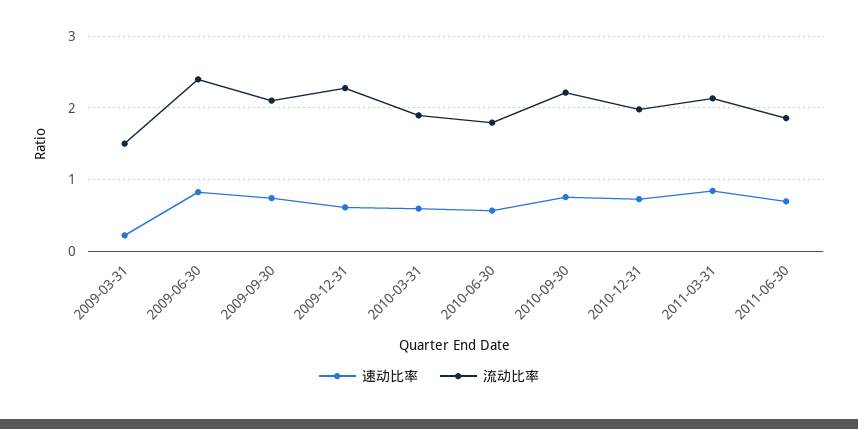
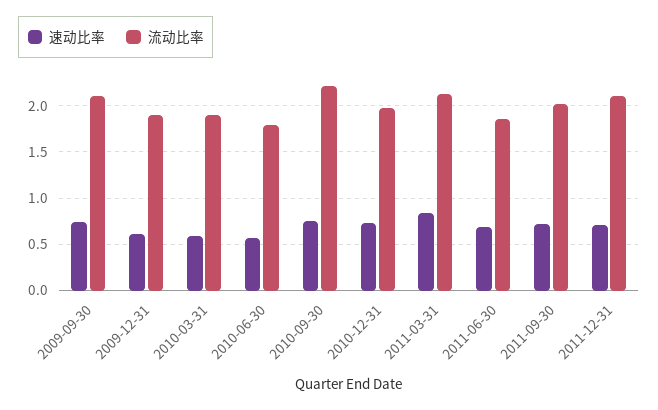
速动比率, 2009-03-31: 0.2 -> none
流动比率, 2009-03-31: 1.5 -> none
速动比率, 2009-06-30: 0.8 -> none
流动比率, 2009-06-30: 2.4 -> none
流动比率, 2009-12-31: 2.3 -> 1.9
速动比率, 2011-09-30: none -> 0.7
流动比率, 2011-09-30: none -> 2
速动比率, 2011-12-31: none -> 0.7
流动比率, 2011-12-31: none -> 2.1

